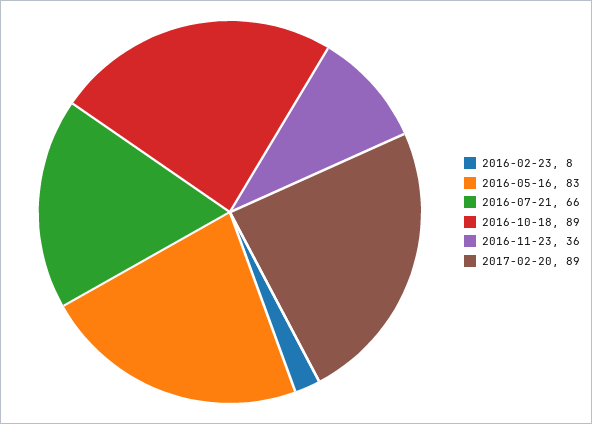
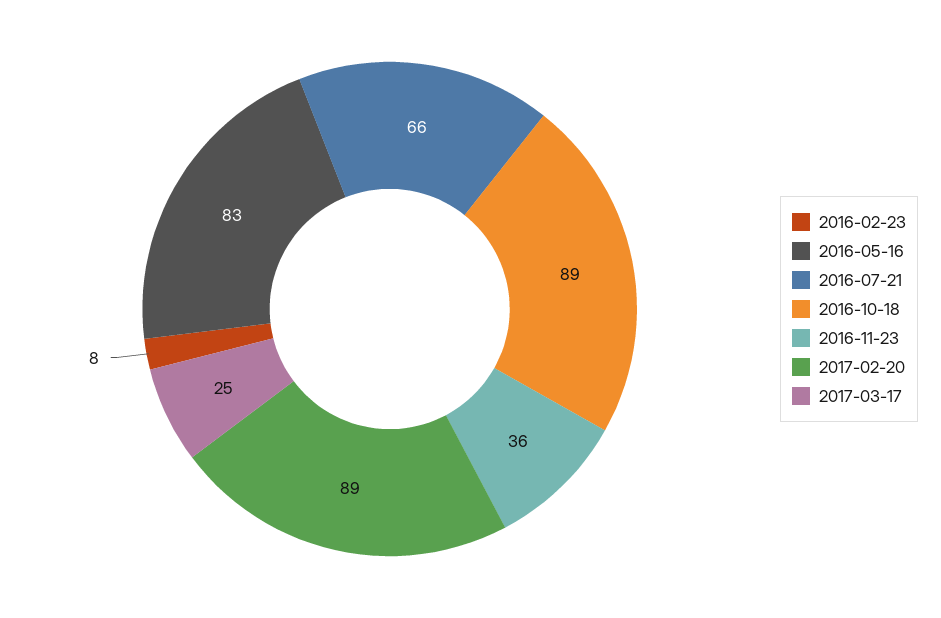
2017-03-17: none -> 25

